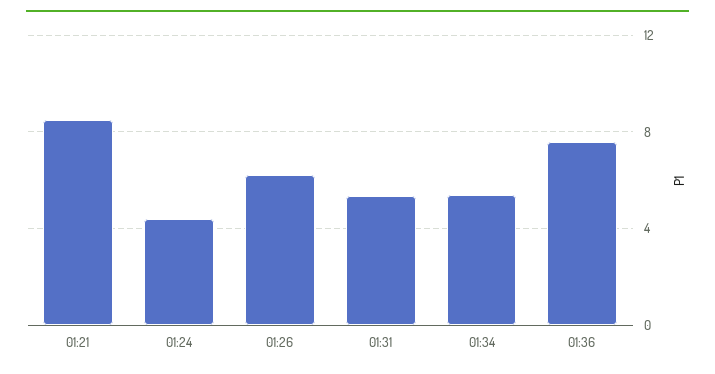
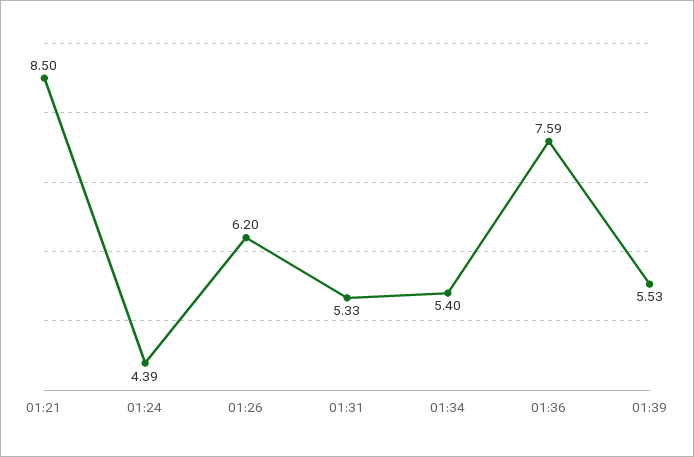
01:39: none -> 5.53

